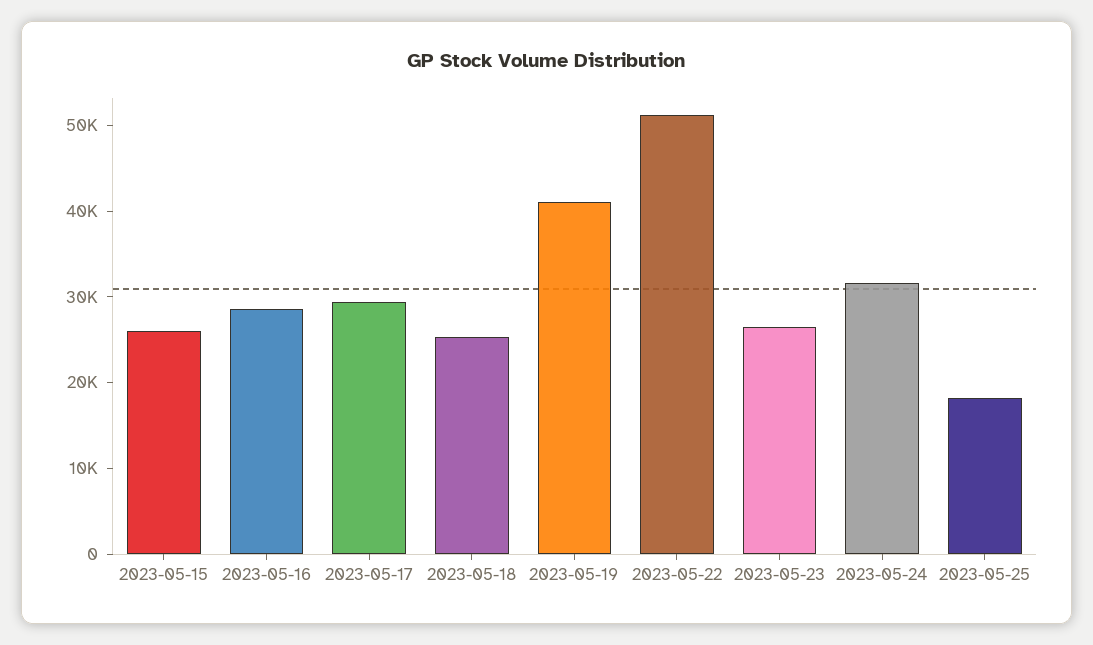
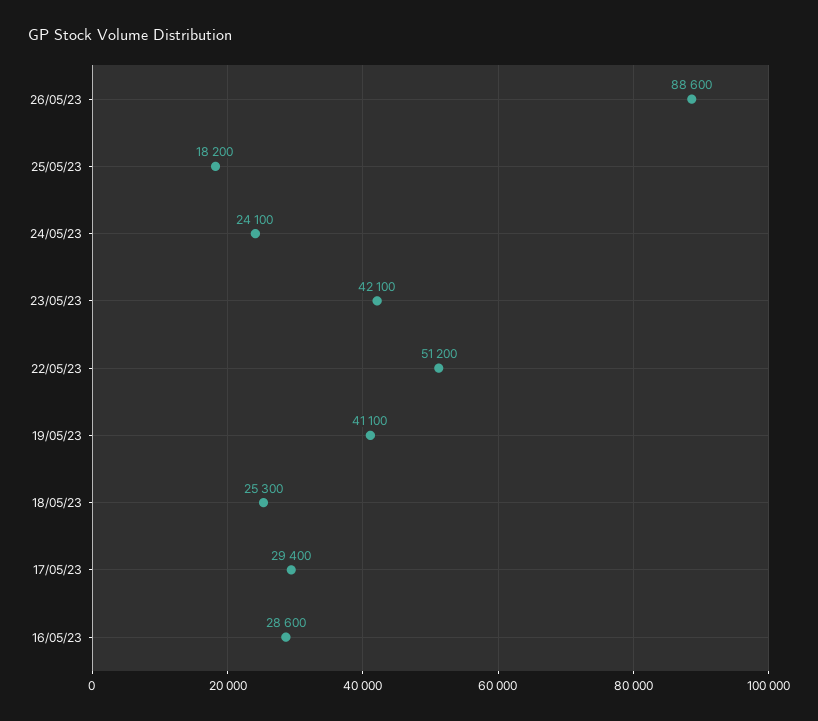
2023-05-15: 26000 -> none
2023-05-23: 26000 -> 42100
2023-05-24: 32000 -> 24100
26/05/23: none -> 88600

